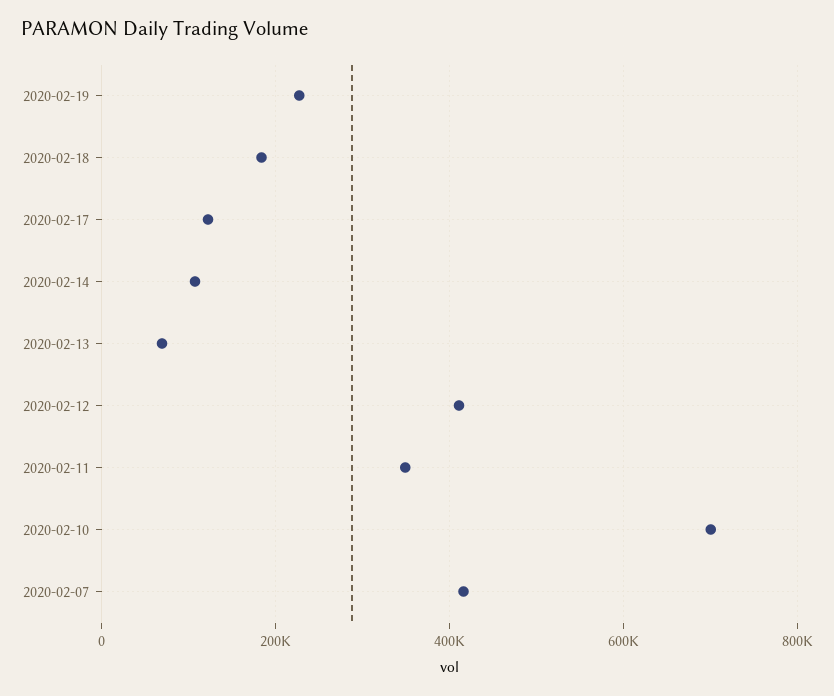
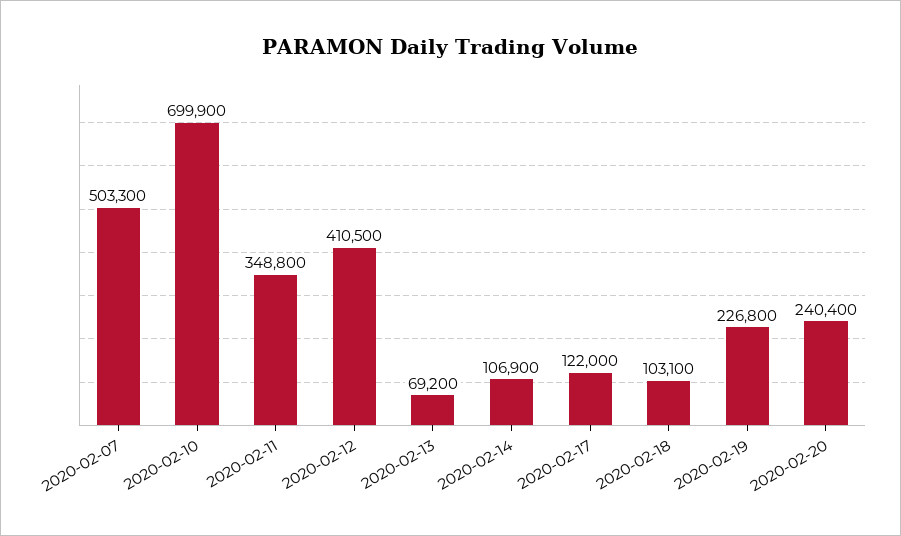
2020-02-18: 180000 -> 103100
2020-02-07: 420000 -> 503300
2020-02-20: none -> 240400

